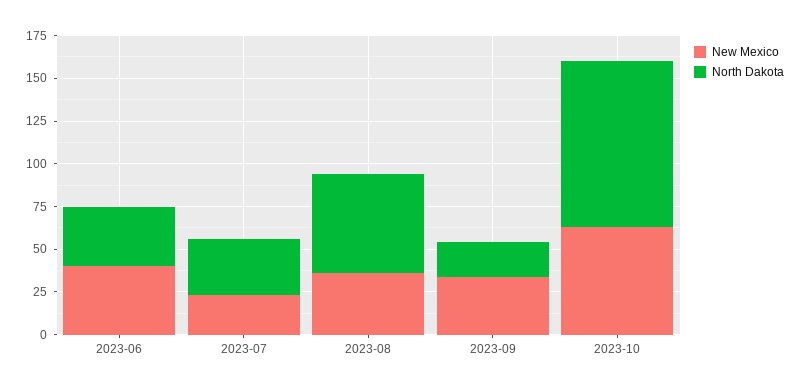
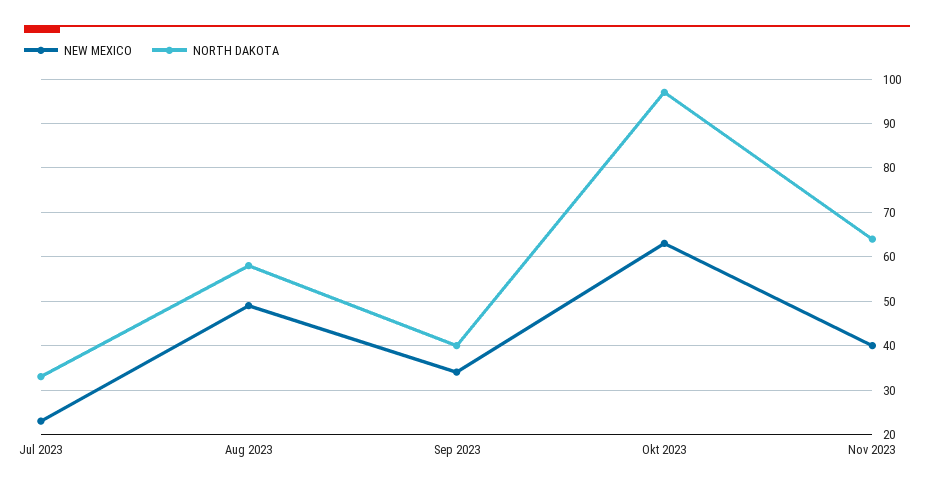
New Mexico, 2023-06: 40 -> none
North Dakota, 2023-06: 35 -> none
New Mexico, 2023-08: 35 -> 50
North Dakota, 2023-09: 20 -> 40
New Mexico, Nov 2023: none -> 40
North Dakota, Nov 2023: none -> 65

